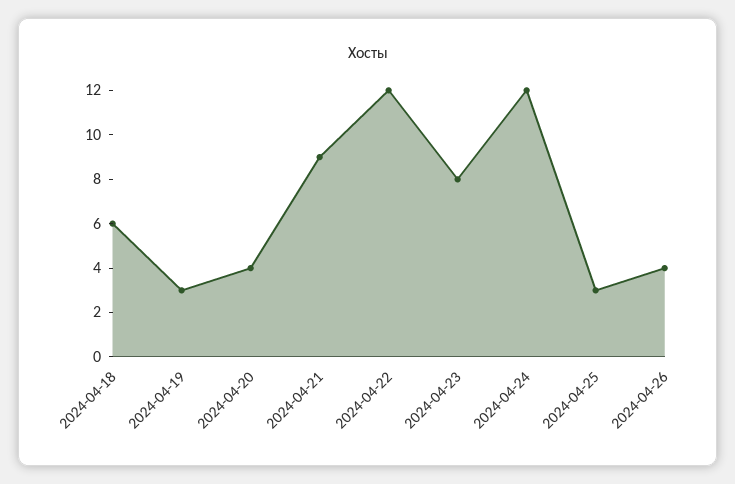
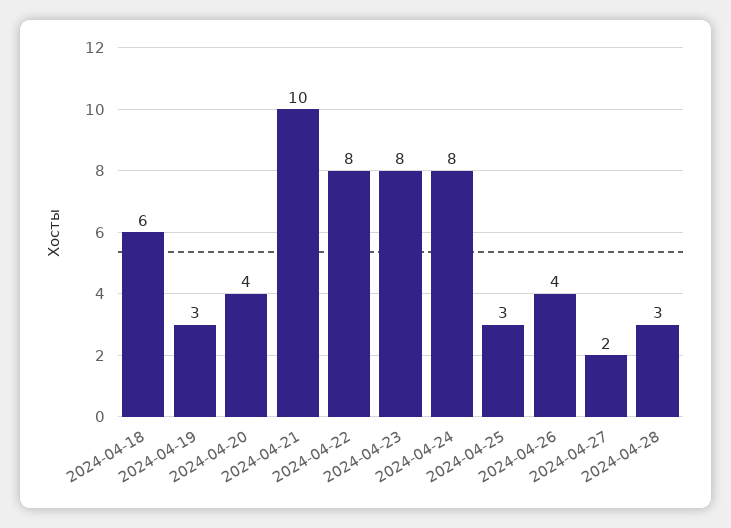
2024-04-21: 9 -> 10
2024-04-22: 12 -> 8
2024-04-24: 12 -> 8
2024-04-27: none -> 2
2024-04-28: none -> 3

